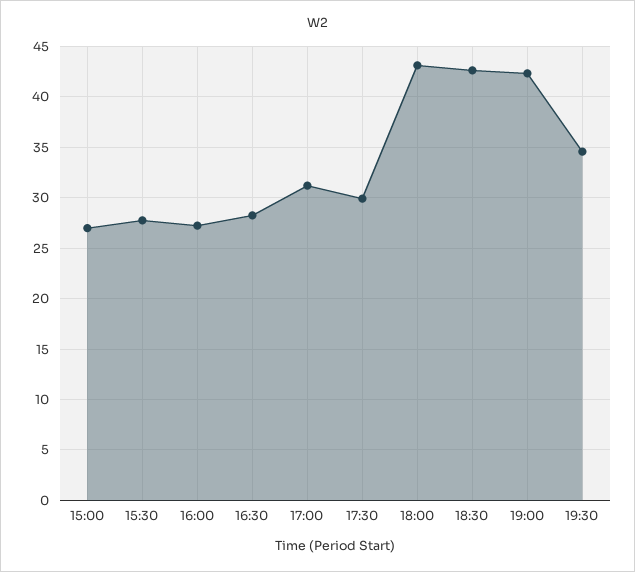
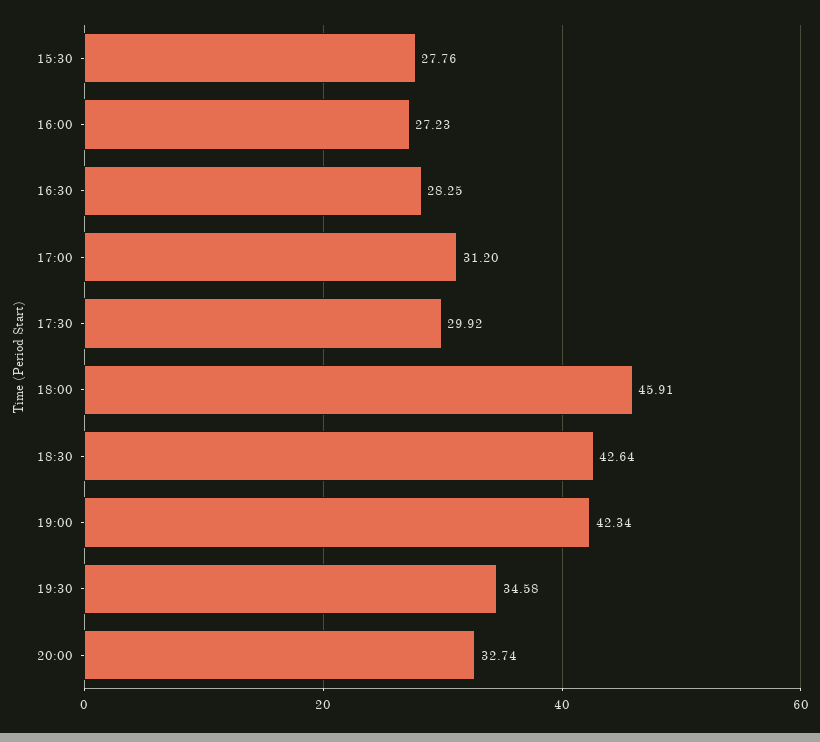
15:00: 27 -> none
18:00: 43 -> 45.91
20:00: none -> 32.74

